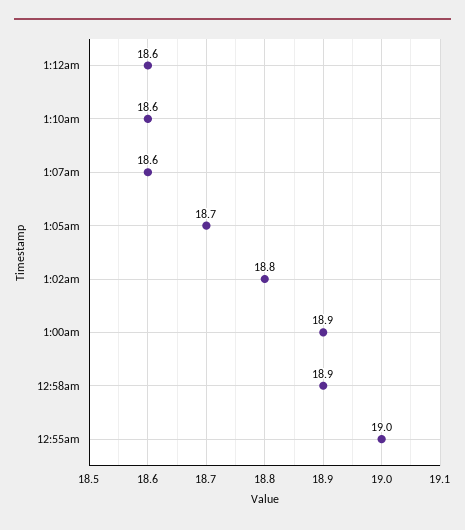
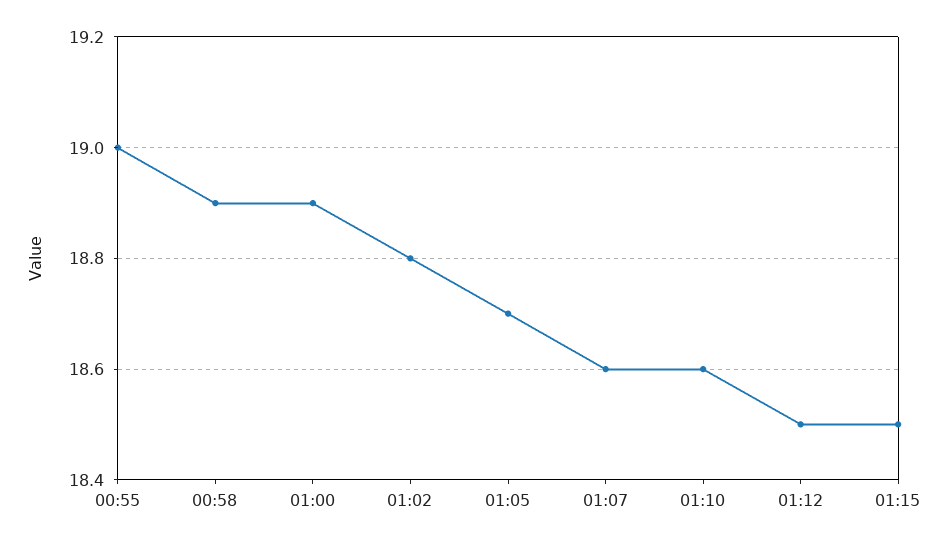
1:12am: 18.6 -> 18.5
01:15: none -> 18.5

